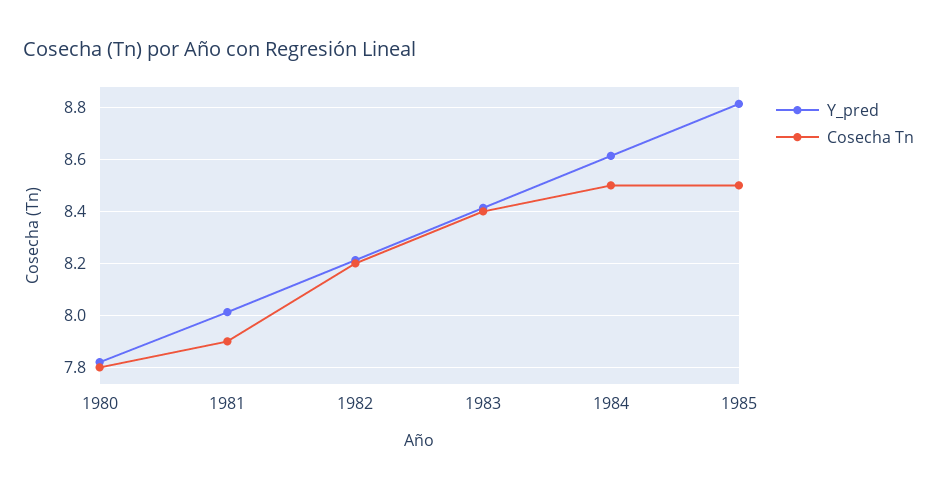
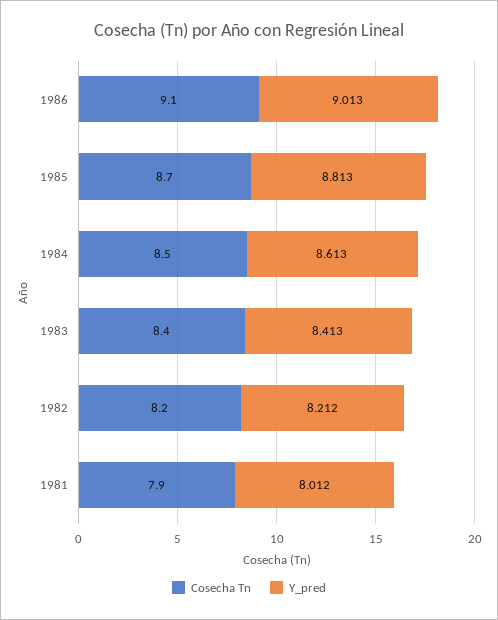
Y_pred, 1980: 7.825 -> none
Cosecha Tn, 1980: 7.8 -> none
Cosecha Tn, 1985: 8.5 -> 8.7
Cosecha Tn, 1986: none -> 9.1
Y_pred, 1986: none -> 9.013

